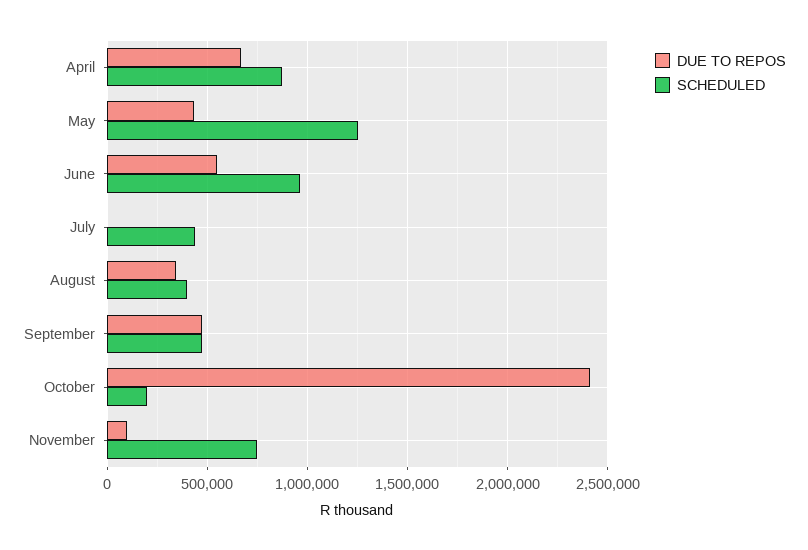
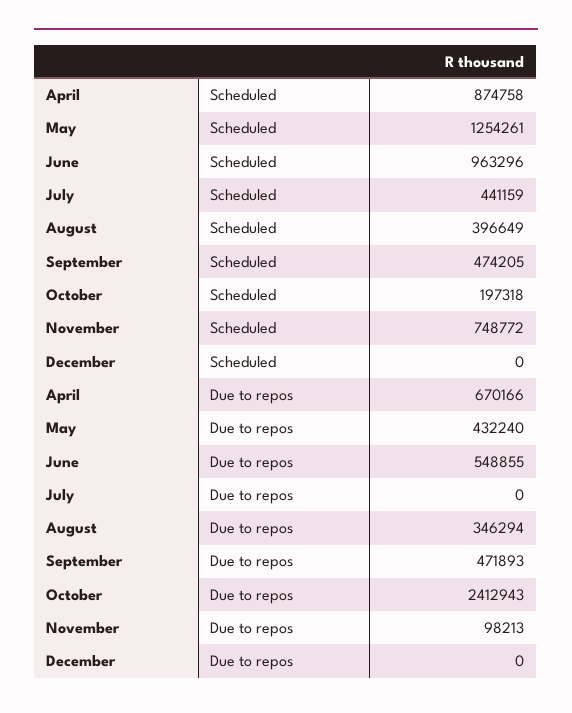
SCHEDULED, December: none -> 0
DUE TO REPOS, December: none -> 0

